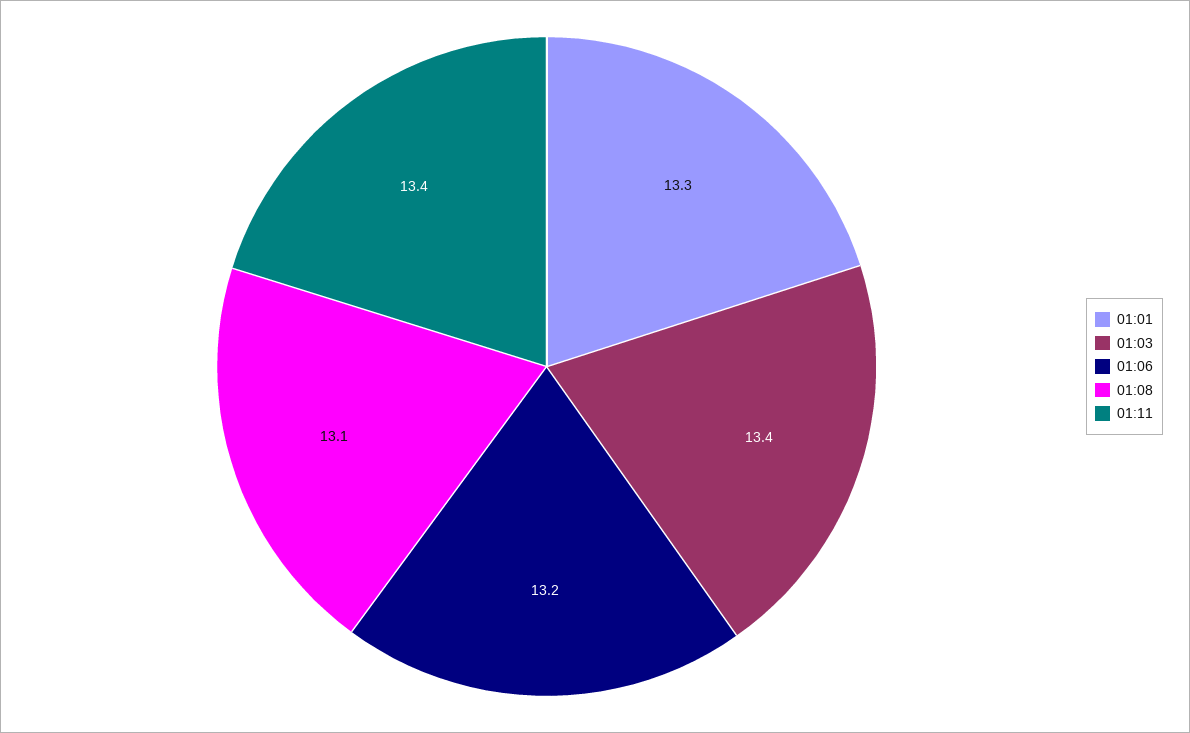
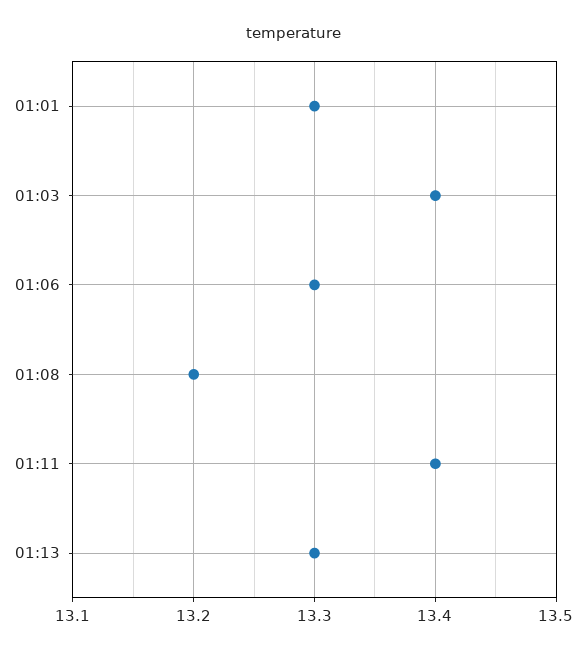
01:06: 13.2 -> 13.3
01:08: 13.1 -> 13.2
01:13: none -> 13.3

